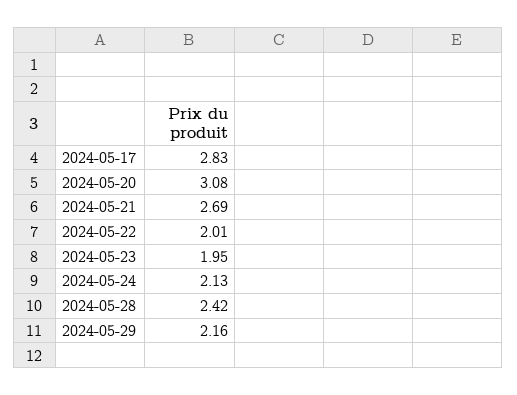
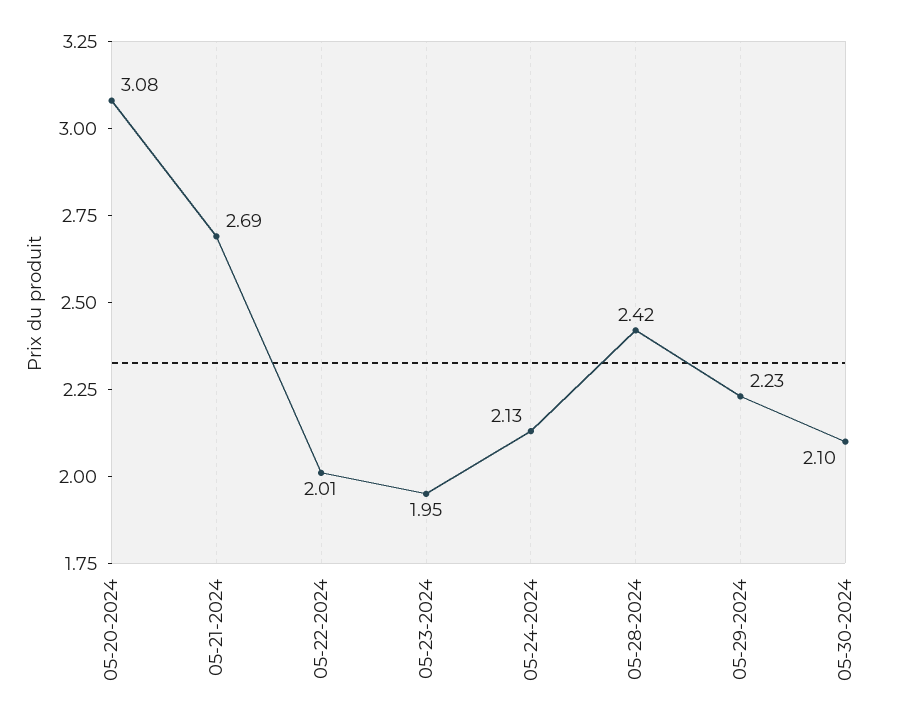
2024-05-17: 2.83 -> none
2024-05-29: 2.16 -> 2.23
05-30-2024: none -> 2.1

